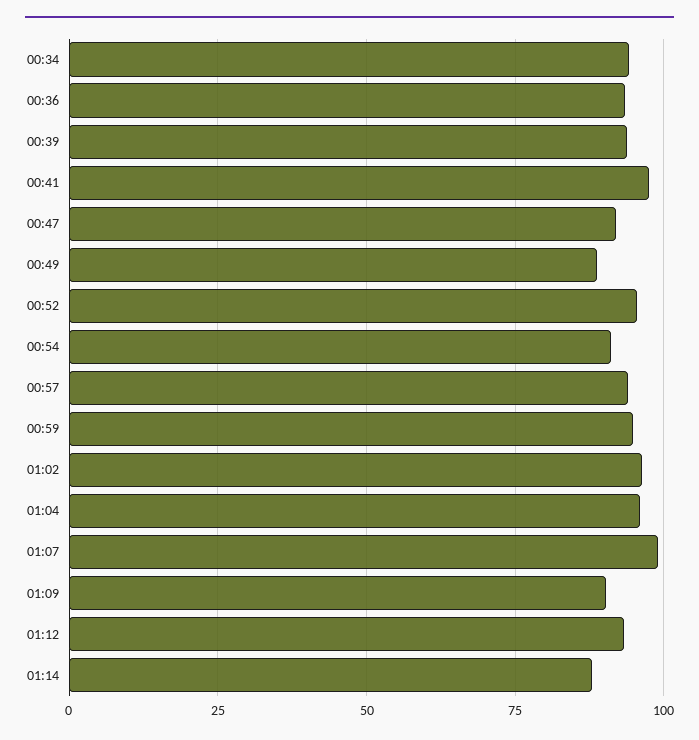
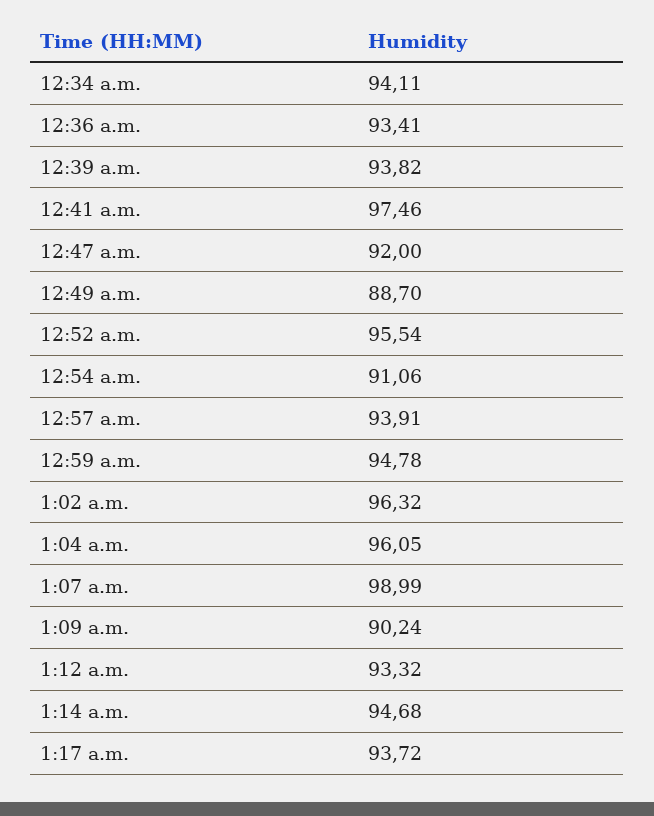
01:14: 87.5 -> 94.68
1:17 a.m.: none -> 93.72

